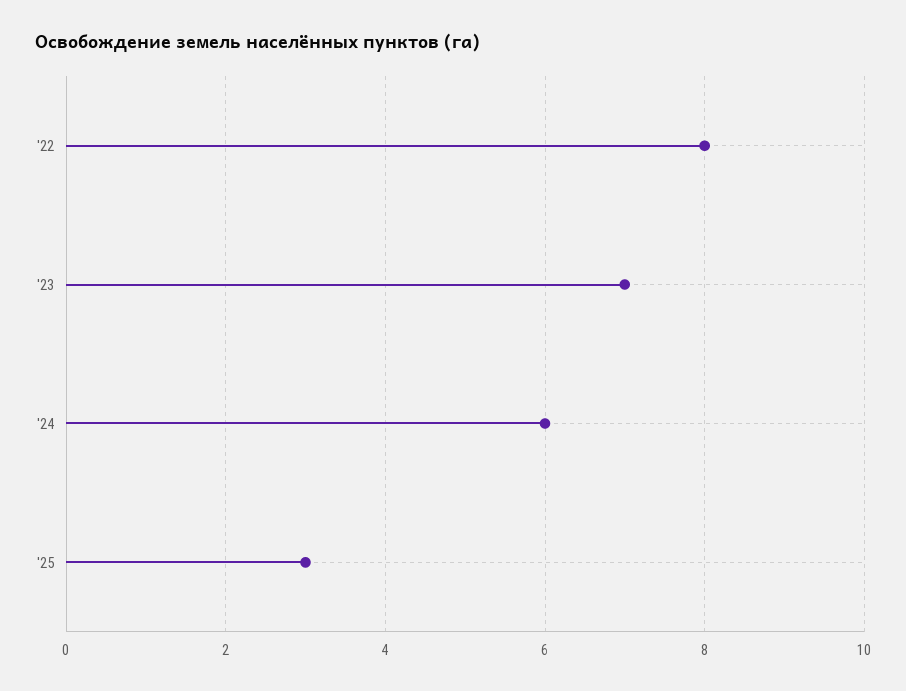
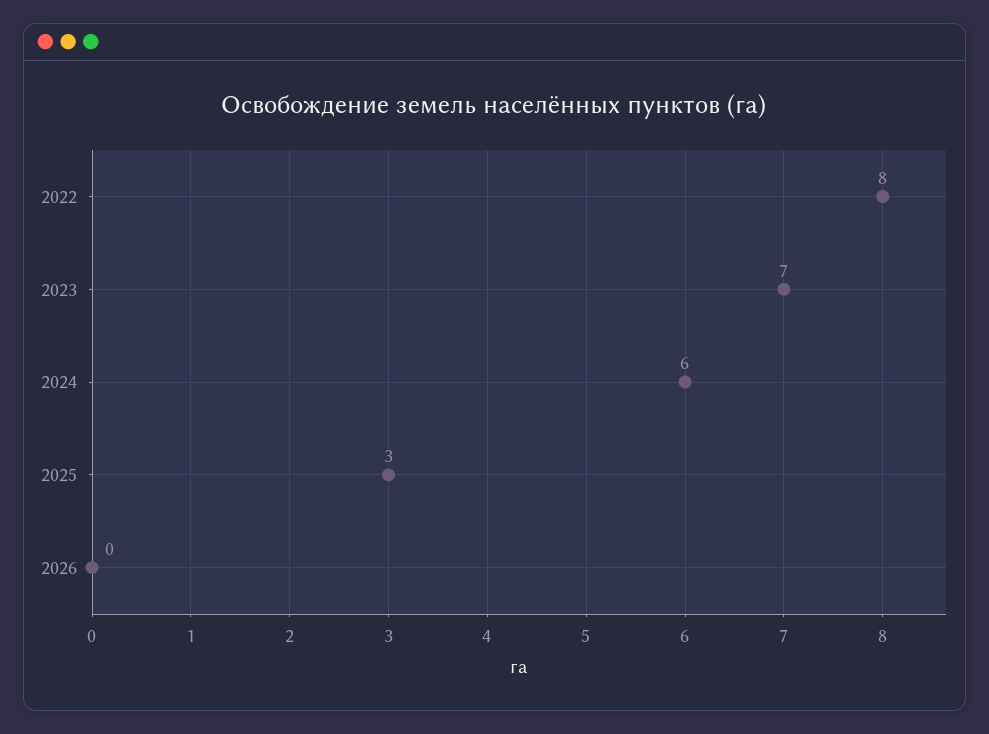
2026: none -> 0

